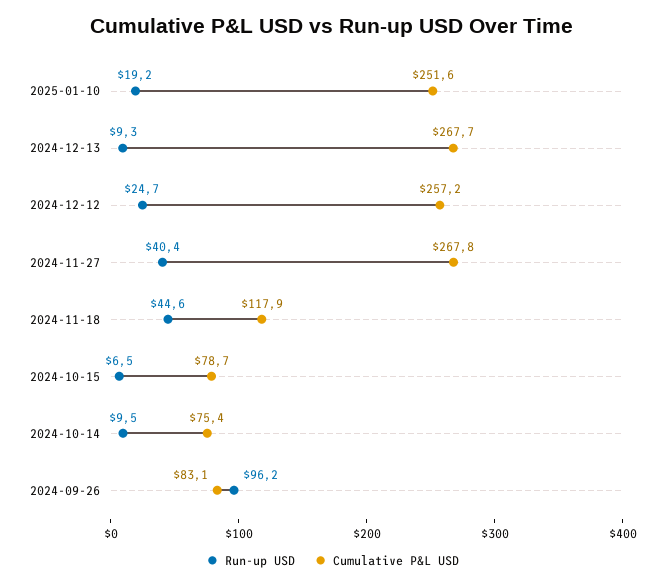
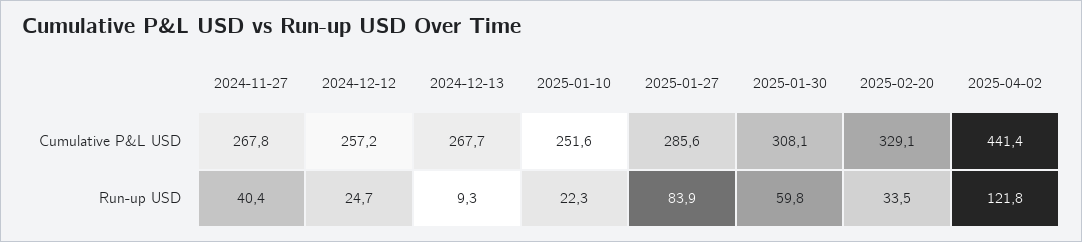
Run-up USD, 2025-01-10: 19.2 -> 22.3
Run-up USD, 2024-11-18: 44.6 -> none
Cumulative P&L USD, 2024-11-18: 117.9 -> none
Run-up USD, 2024-10-15: 6.5 -> none
Cumulative P&L USD, 2024-10-15: 78.7 -> none
Run-up USD, 2024-10-14: 9.5 -> none
Cumulative P&L USD, 2024-10-14: 75.4 -> none
Run-up USD, 2024-09-26: 96.2 -> none
Cumulative P&L USD, 2024-09-26: 83.1 -> none
Cumulative P&L USD, 2025-01-27: none -> 285.6
Cumulative P&L USD, 2025-01-30: none -> 308.1
Cumulative P&L USD, 2025-02-20: none -> 329.1
Cumulative P&L USD, 2025-04-02: none -> 441.4
Run-up USD, 2025-01-27: none -> 83.9
Run-up USD, 2025-01-30: none -> 59.8
Run-up USD, 2025-02-20: none -> 33.5
Run-up USD, 2025-04-02: none -> 121.8

